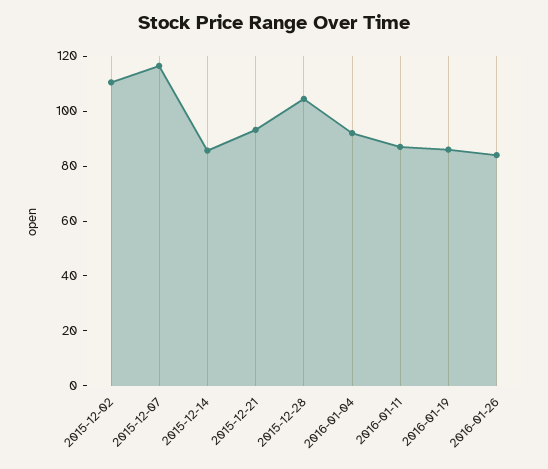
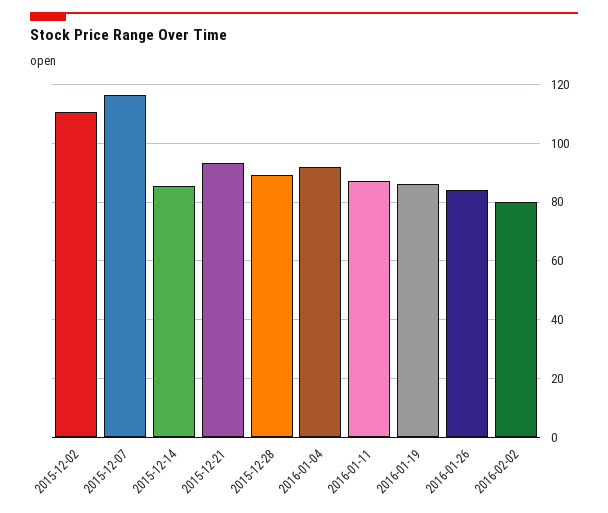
2015-12-28: 105 -> 90
2016-02-02: none -> 80

